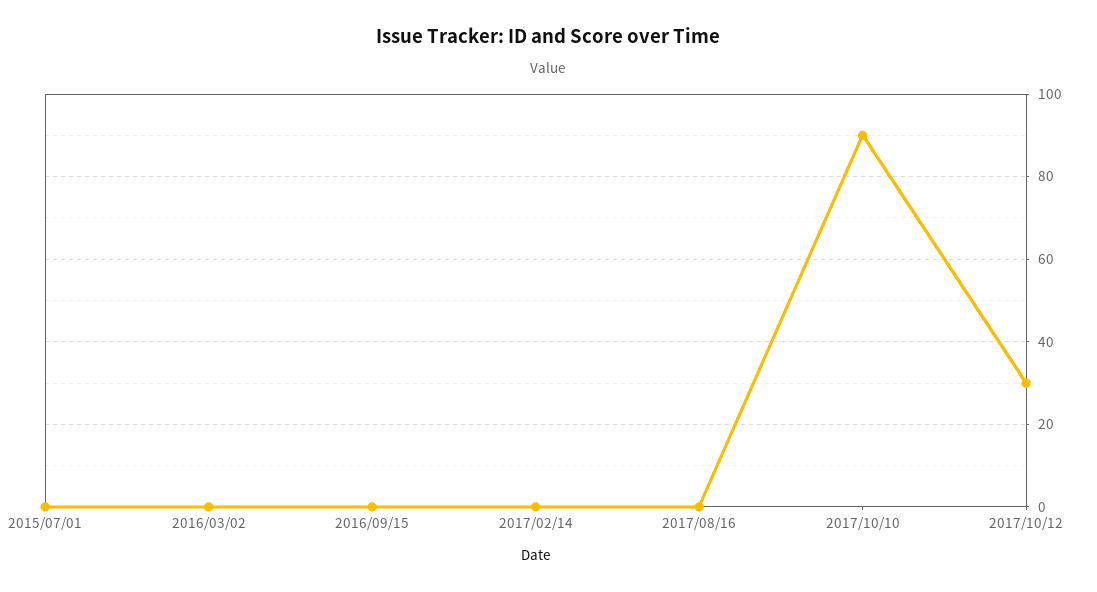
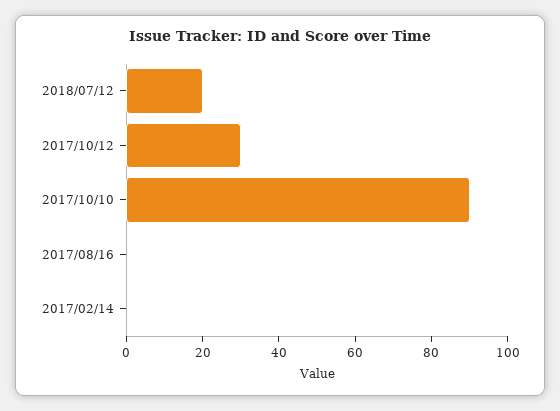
2015/07/01: 0 -> none
2016/03/02: 0 -> none
2016/09/15: 0 -> none
2018/07/12: none -> 20

